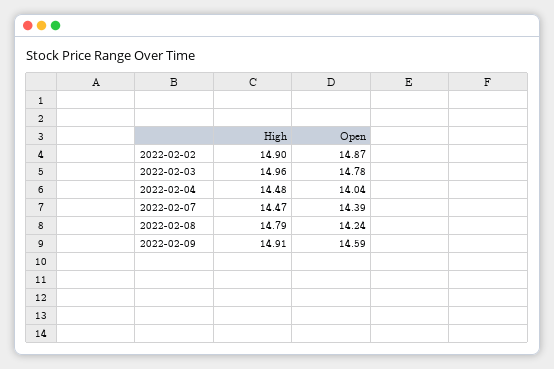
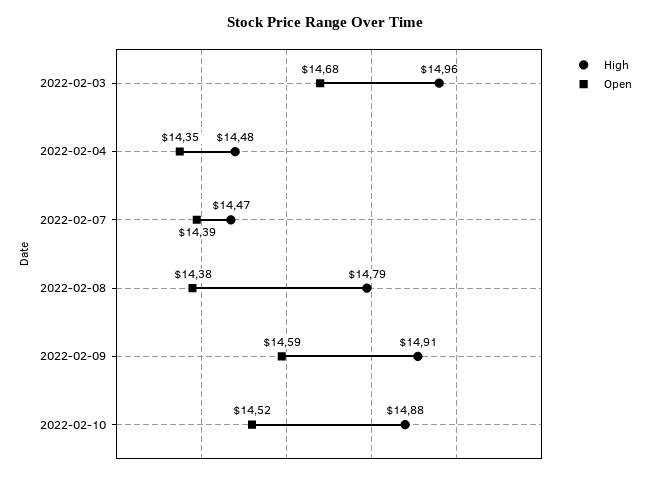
High, 2022-02-02: 14.9 -> none
Open, 2022-02-02: 14.87 -> none
Open, 2022-02-03: 14.78 -> 14.68
Open, 2022-02-04: 14.04 -> 14.35
Open, 2022-02-08: 14.24 -> 14.38
High, 2022-02-10: none -> 14.88
Open, 2022-02-10: none -> 14.52

